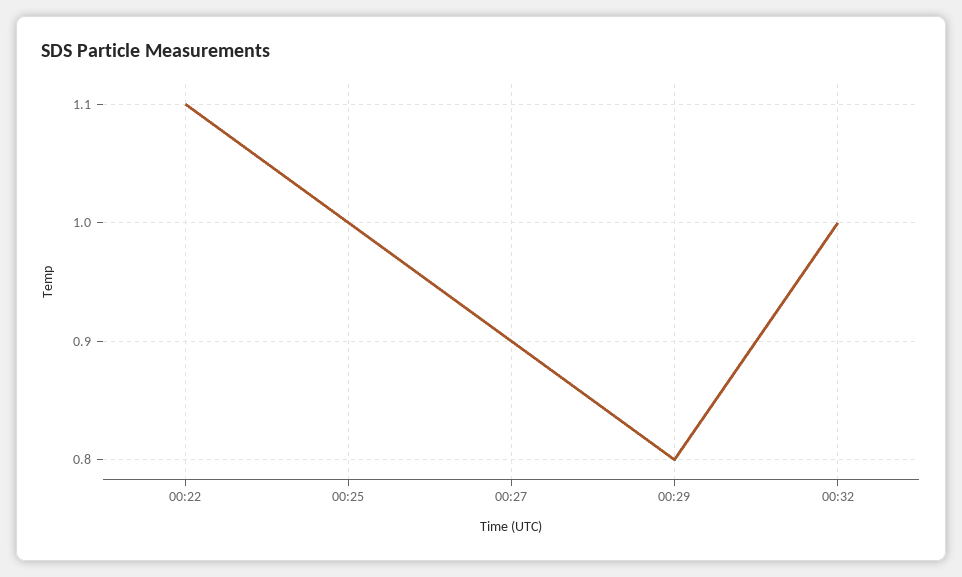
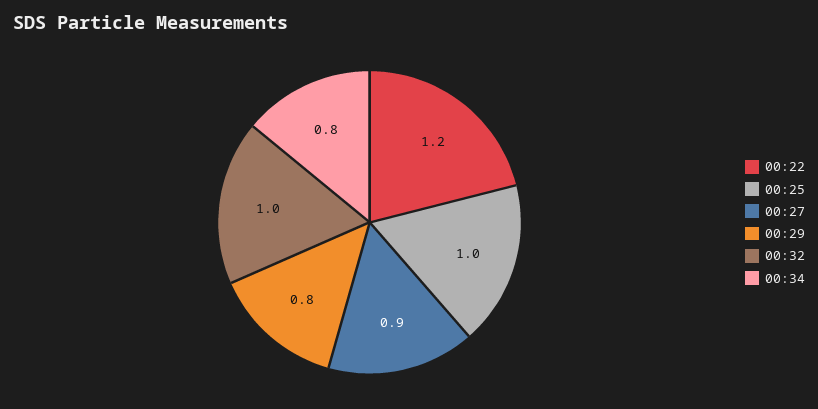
00:22: 1.1 -> 1.2
00:34: none -> 0.8

